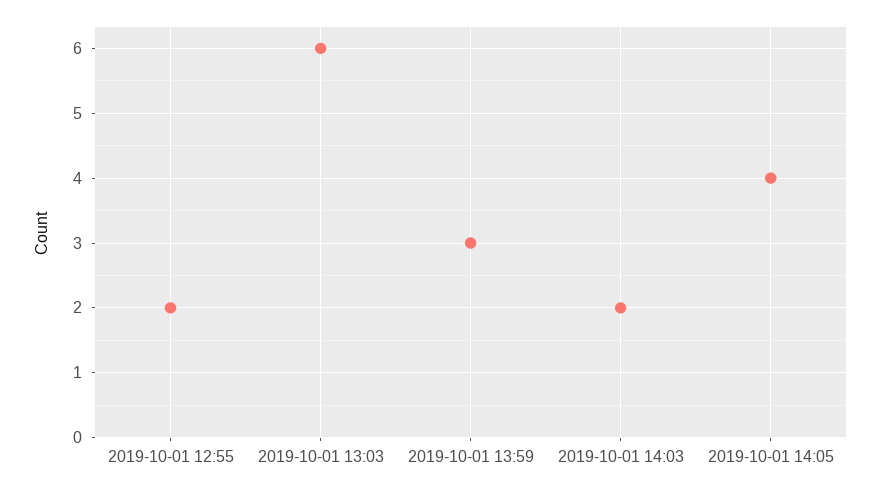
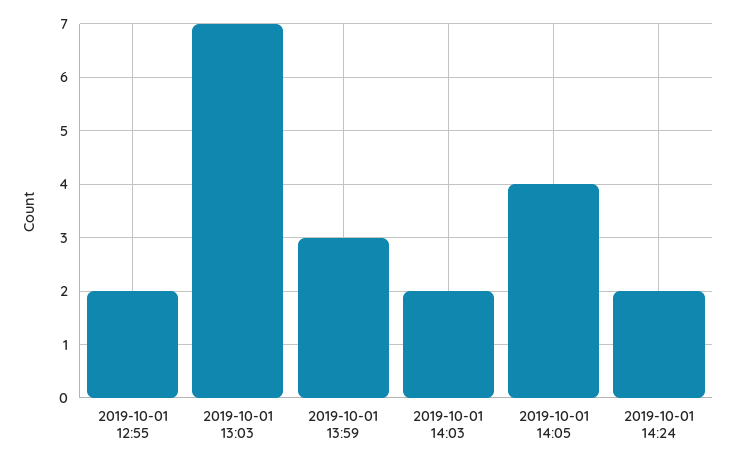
2019-10-01 13:03: 6 -> 7
2019-10-01 14:24: none -> 2

